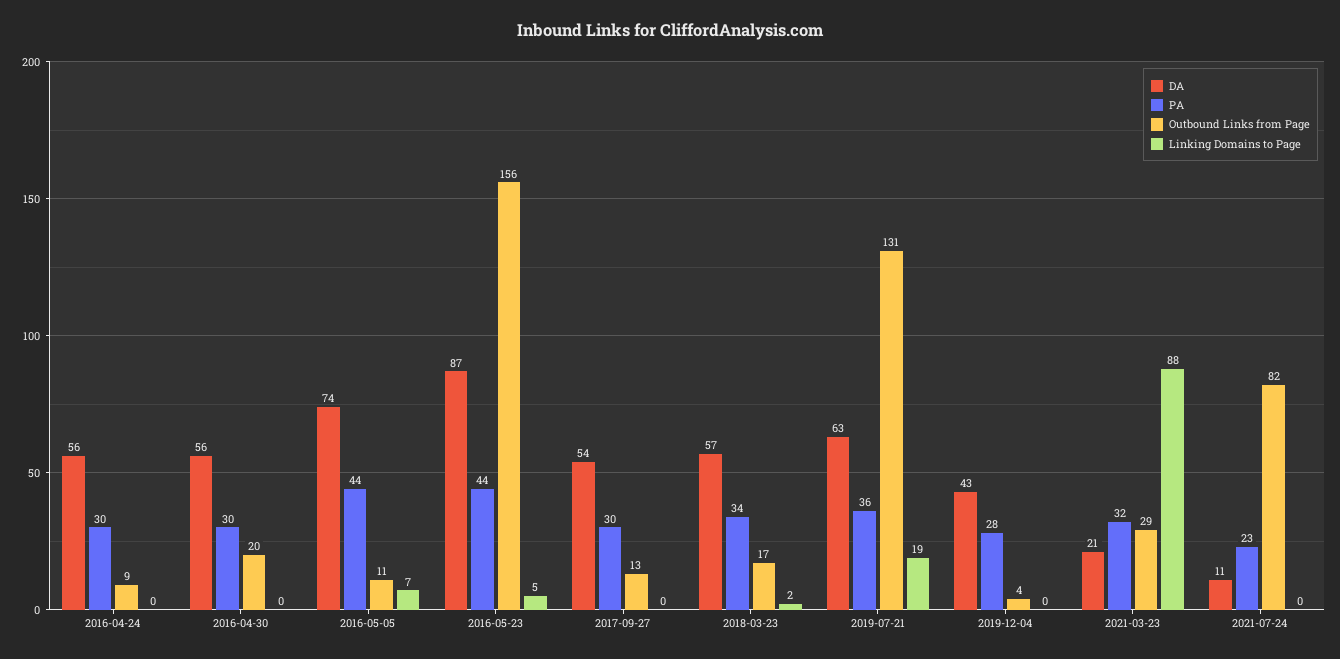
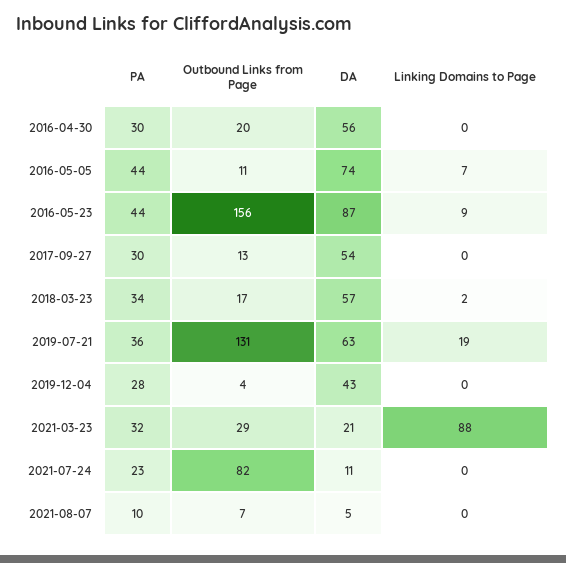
DA, 2016-04-24: 56 -> none
PA, 2016-04-24: 30 -> none
Outbound Links from Page, 2016-04-24: 9 -> none
Linking Domains to Page, 2016-04-24: 0 -> none
Linking Domains to Page, 2016-05-23: 5 -> 9
PA, 2021-08-07: none -> 10
Outbound Links from Page, 2021-08-07: none -> 7
DA, 2021-08-07: none -> 5
Linking Domains to Page, 2021-08-07: none -> 0

